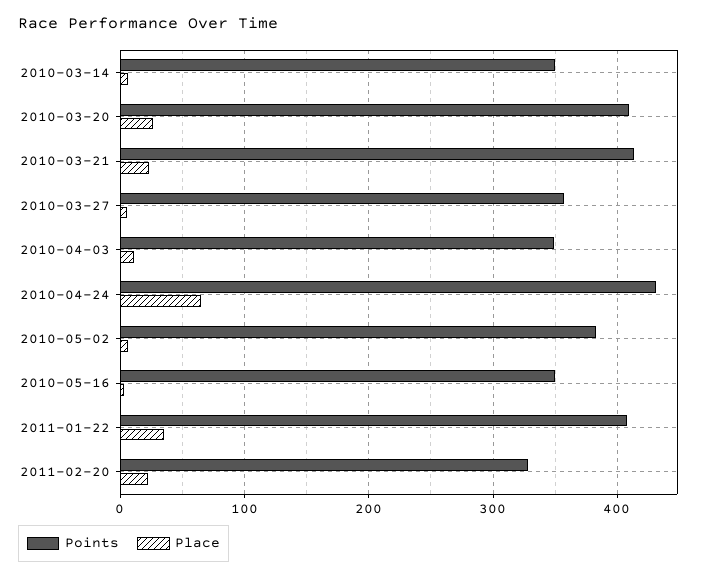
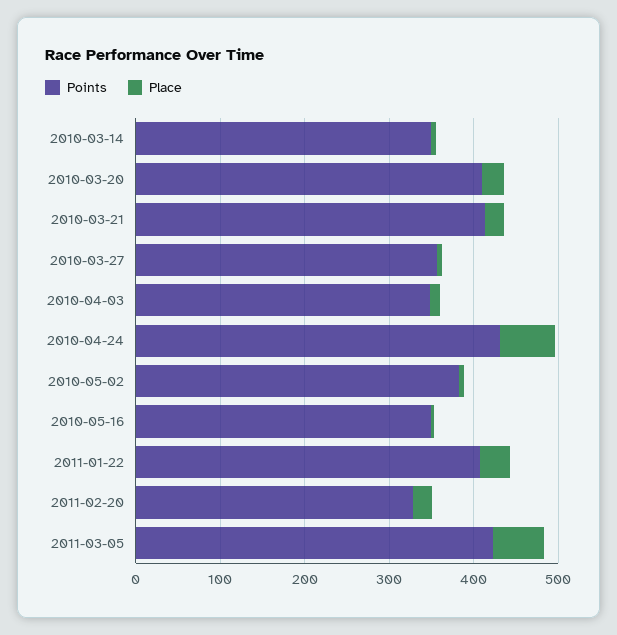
Points, 2011-03-05: none -> 420
Place, 2011-03-05: none -> 60

